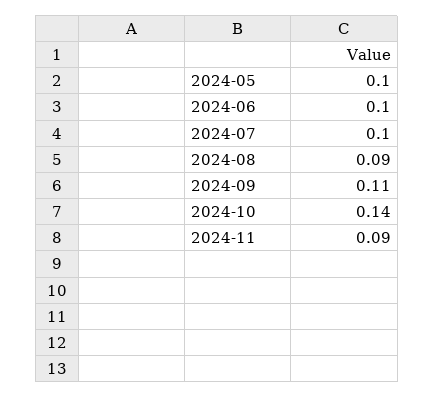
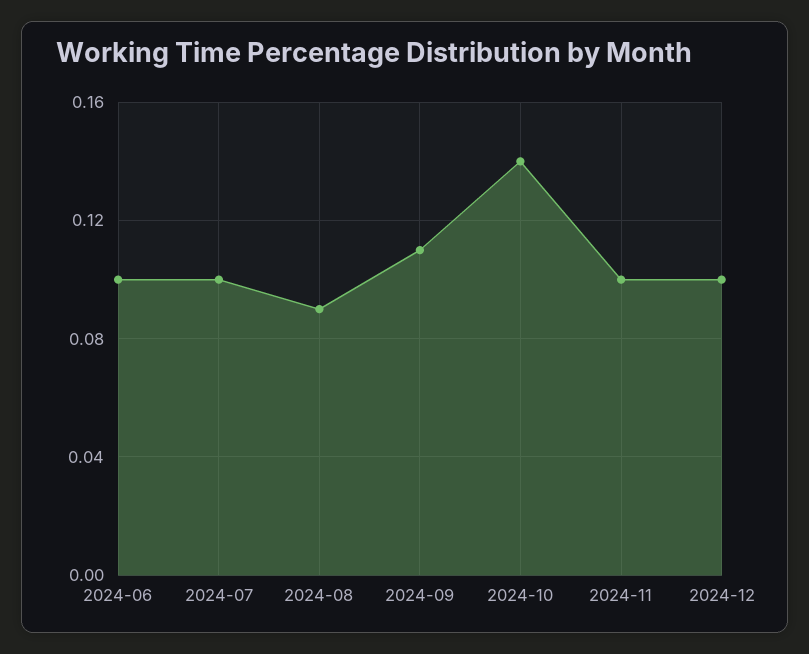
2024-05: 0.1 -> none
2024-11: 0.09 -> 0.1
2024-12: none -> 0.1

